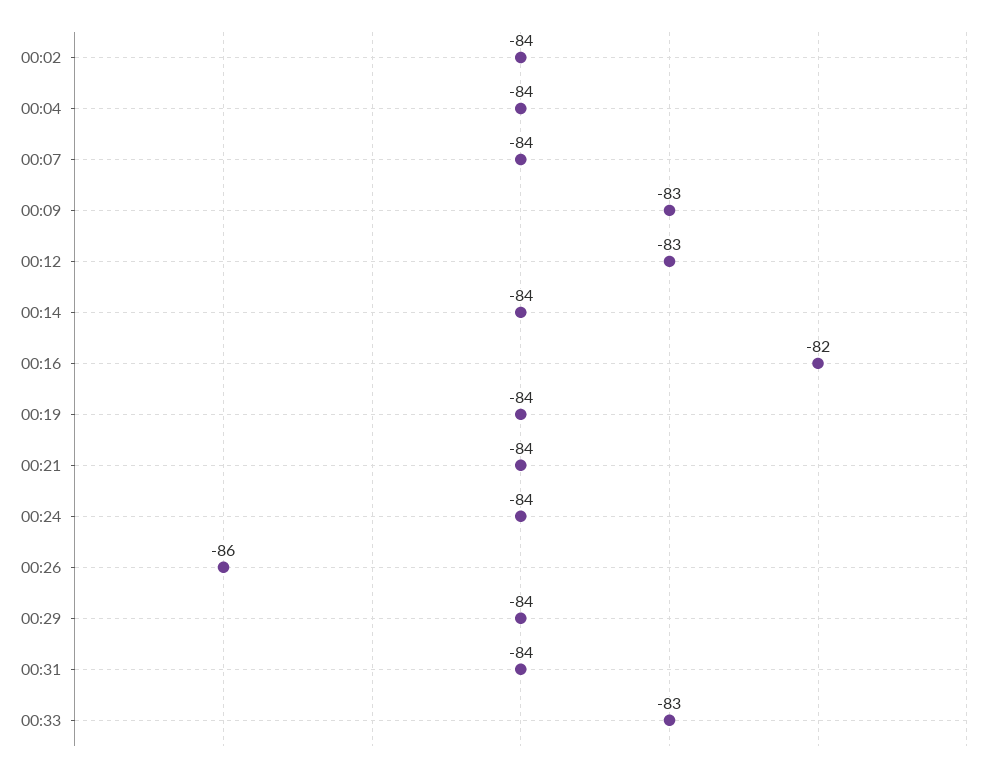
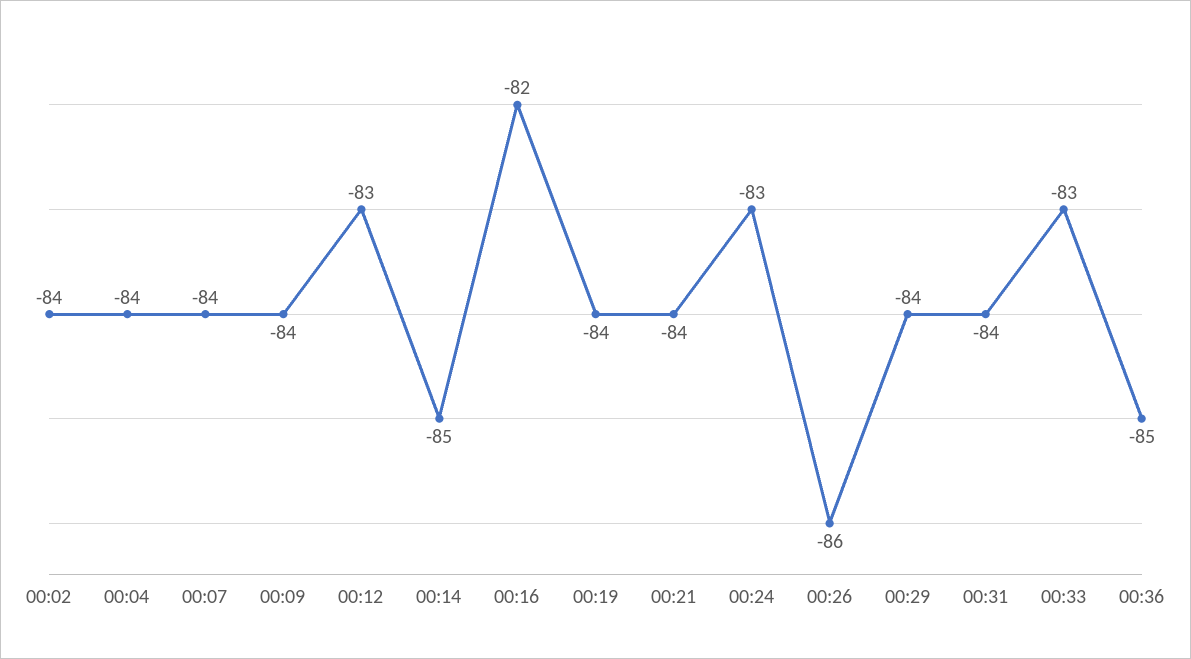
00:09: -83 -> -84
00:14: -84 -> -85
00:24: -84 -> -83
00:36: none -> -85

